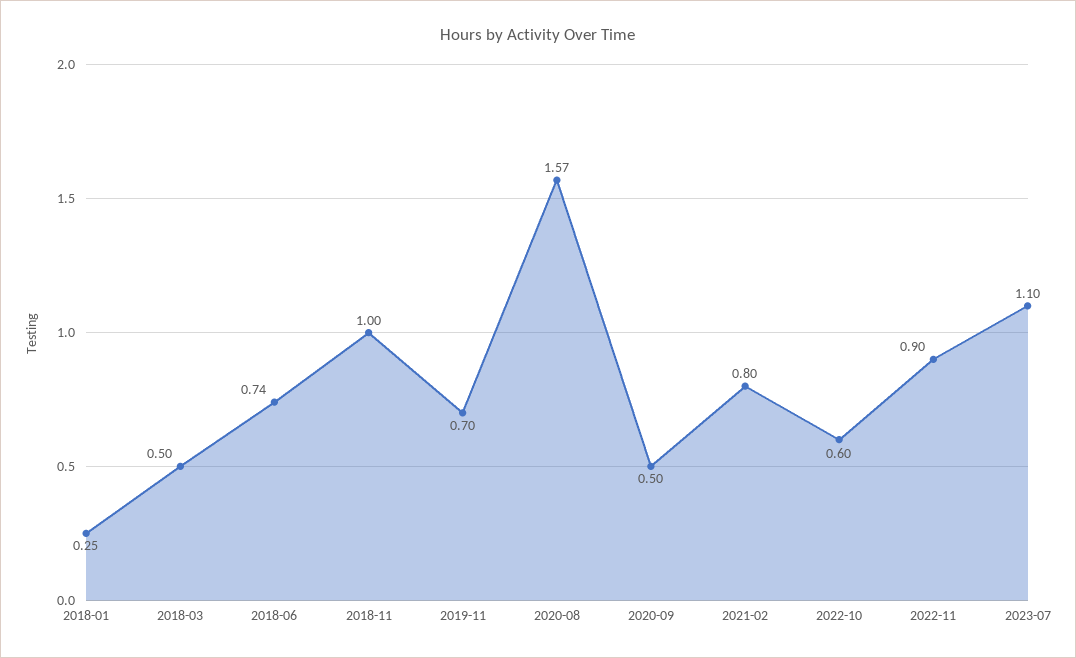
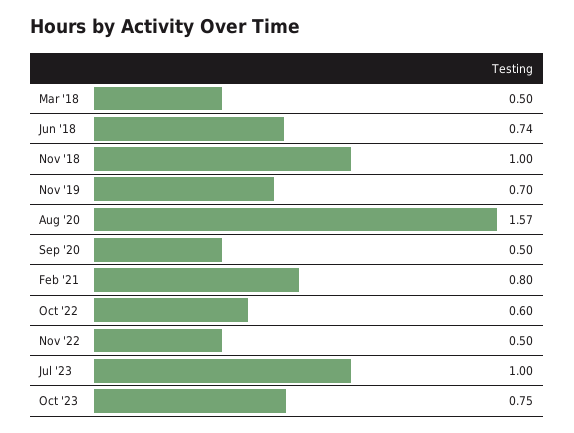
2018-01: 0.25 -> none
2022-11: 0.9 -> 0.5
2023-07: 1.1 -> 1
Oct '23: none -> 0.75

